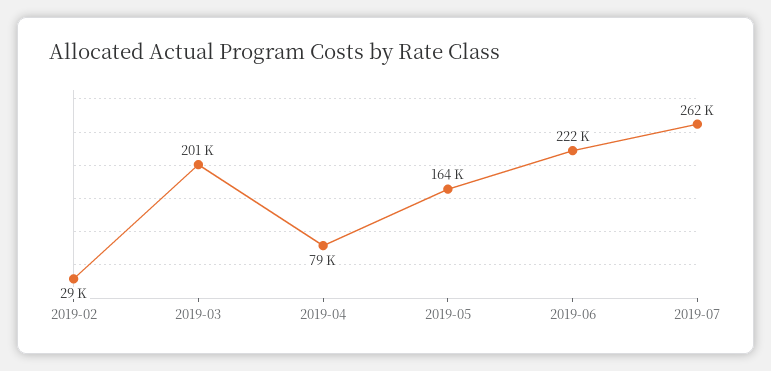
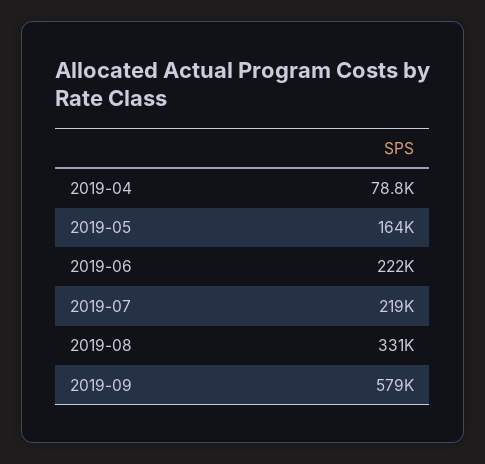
2019-02: 29000 -> none
2019-03: 201000 -> none
2019-07: 262000 -> 219000
2019-08: none -> 331000
2019-09: none -> 579000

